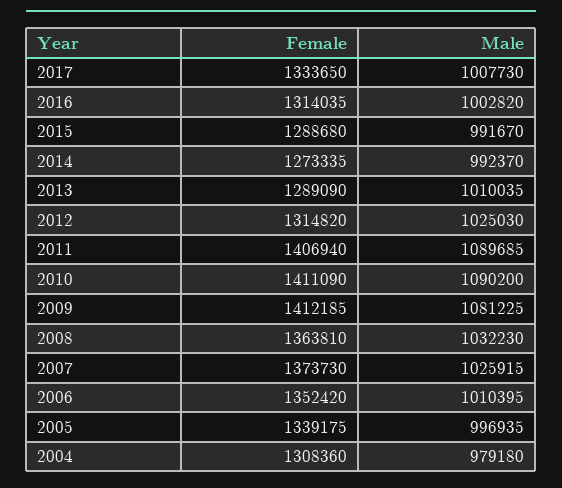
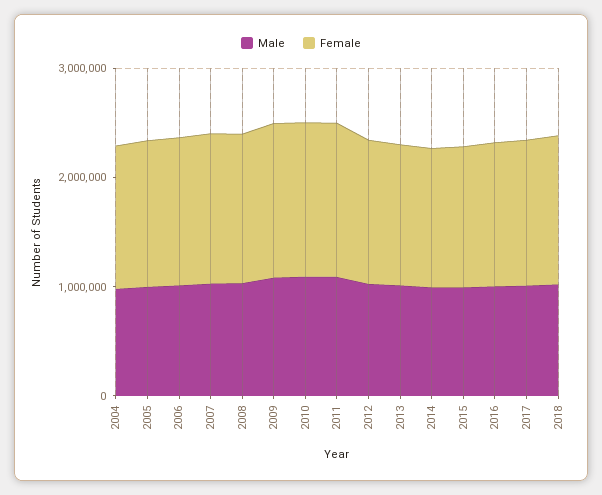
Male, 2018: none -> 1000000
Female, 2018: none -> 1400000

